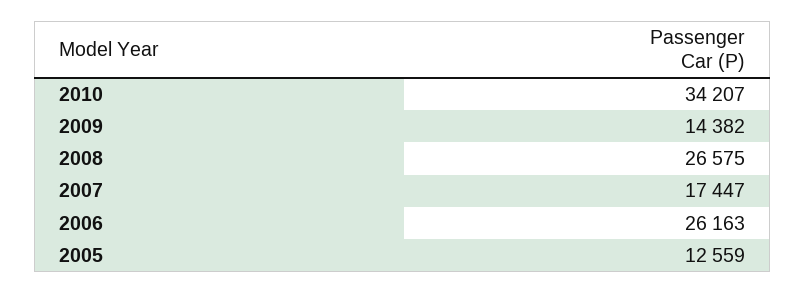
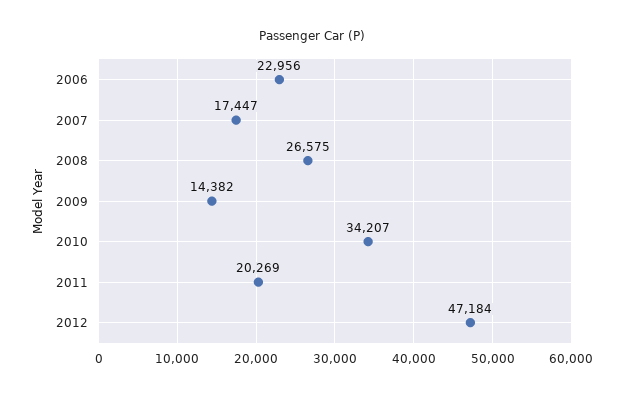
2006: 26163 -> 22956
2005: 12559 -> none
2011: none -> 20269
2012: none -> 47184

